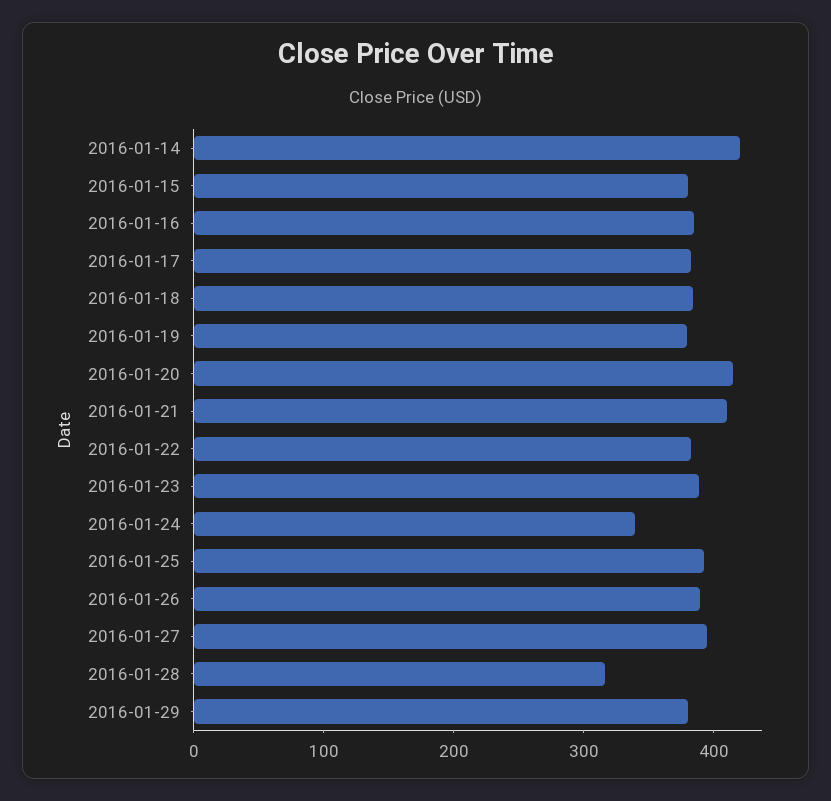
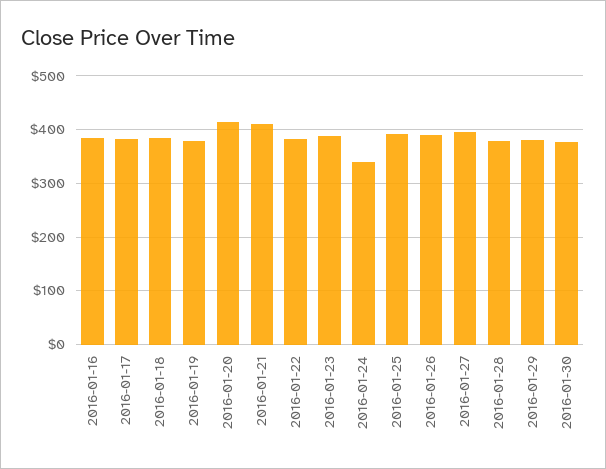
2016-01-14: 420 -> none
2016-01-15: 380 -> none
2016-01-28: 320 -> 380
2016-01-30: none -> 380

